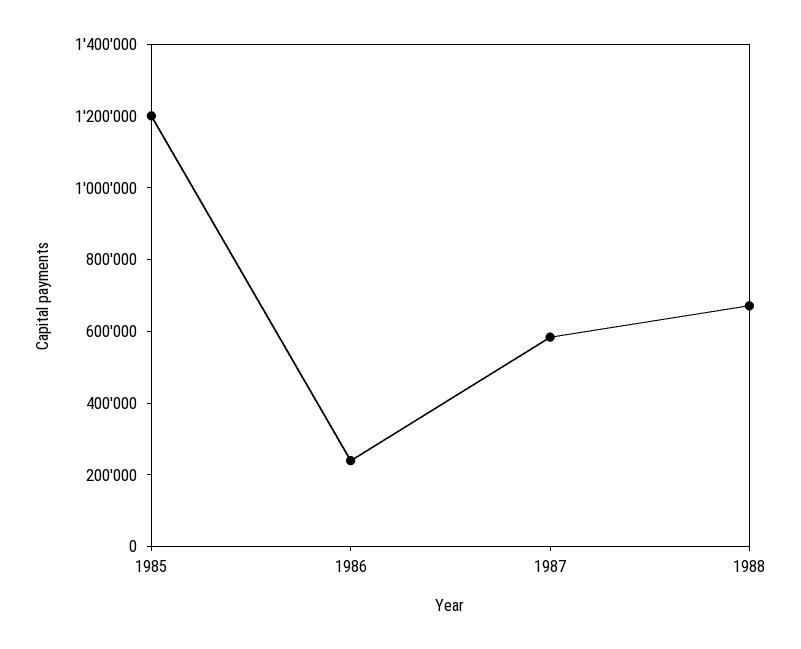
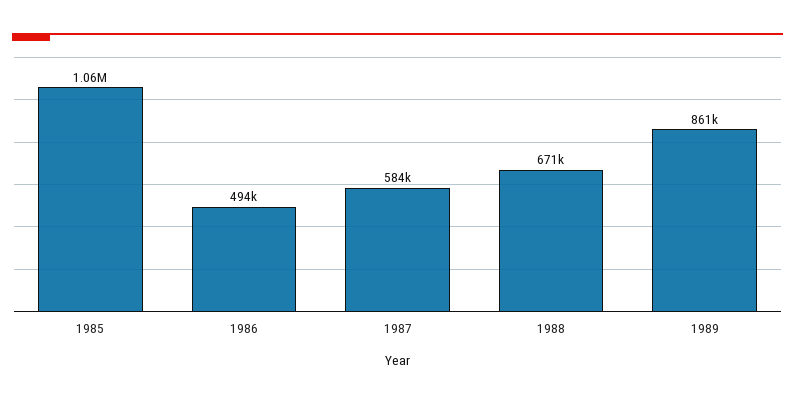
1985: 1200000 -> 1060000
1986: 250000 -> 494000
1989: none -> 861000

